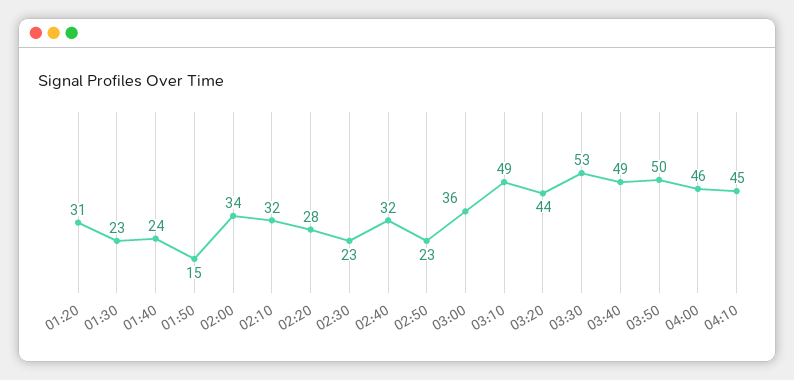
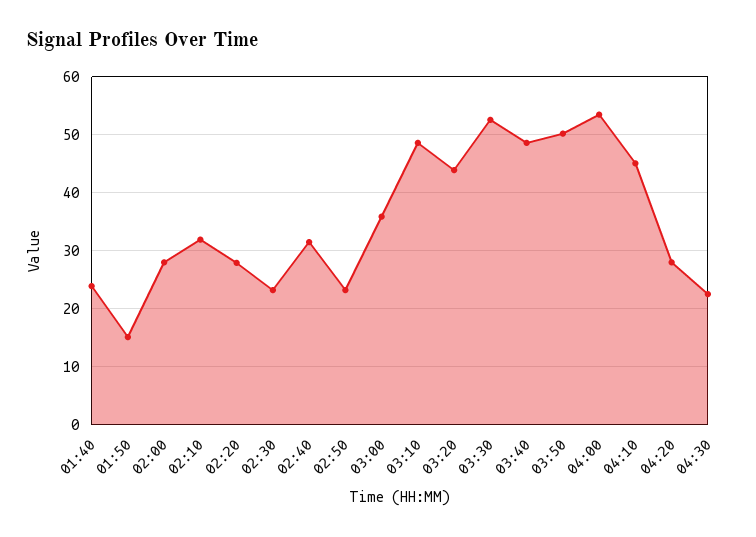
01:20: 31 -> none
01:30: 23 -> none
02:00: 34 -> 28
04:00: 46 -> 54
04:20: none -> 28
04:30: none -> 22

